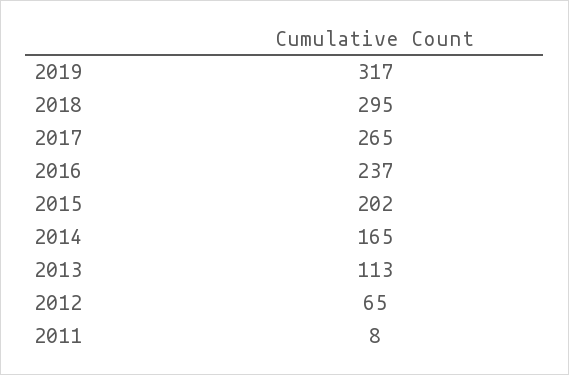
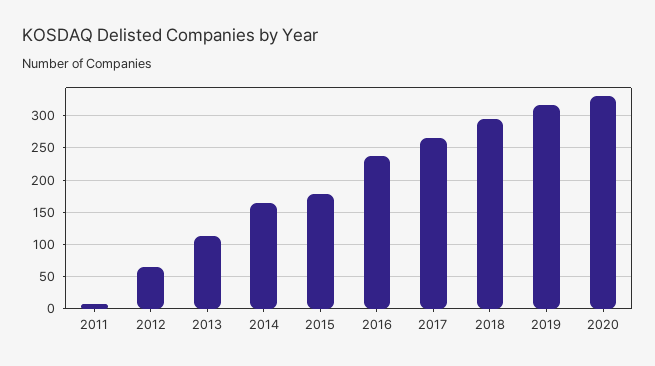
2015: 202 -> 180
2020: none -> 330

